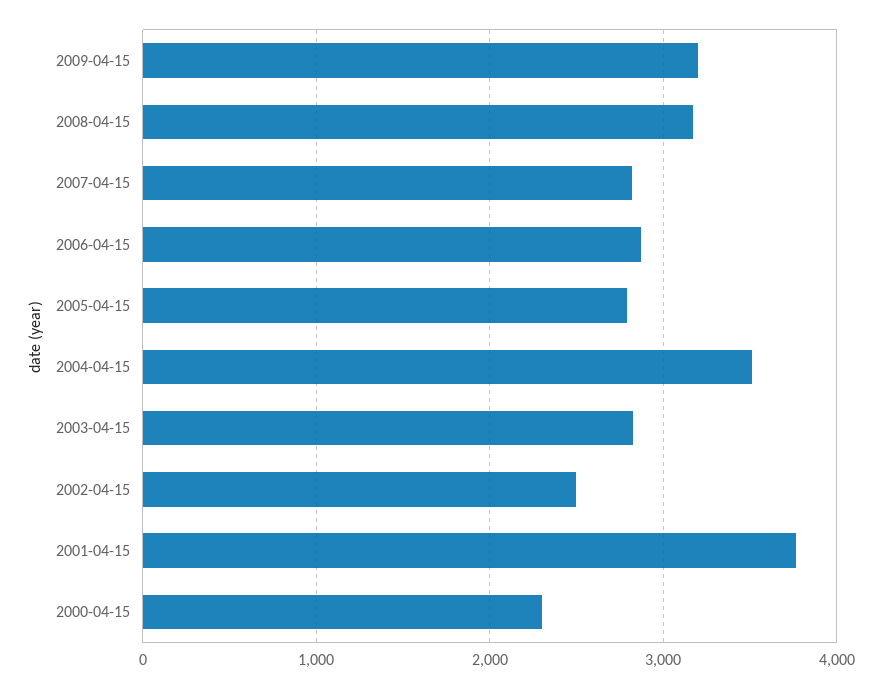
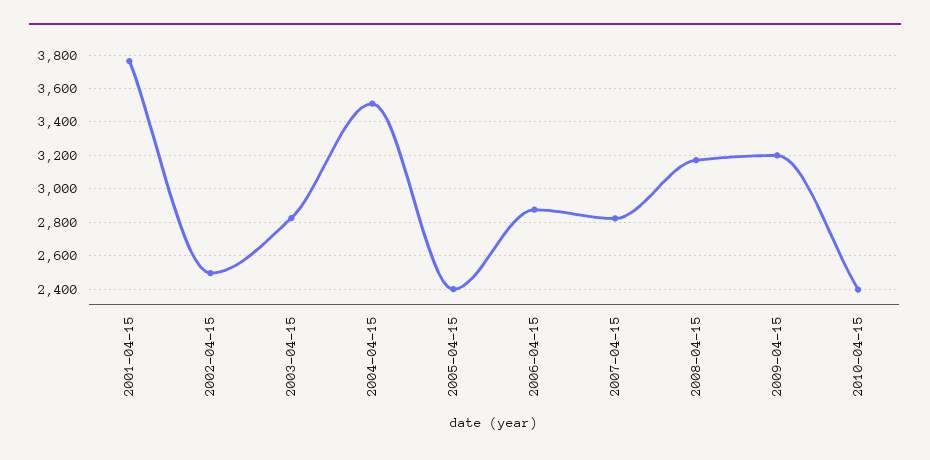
2005-04-15: 2800 -> 2400
2000-04-15: 2300 -> none
2010-04-15: none -> 2400

